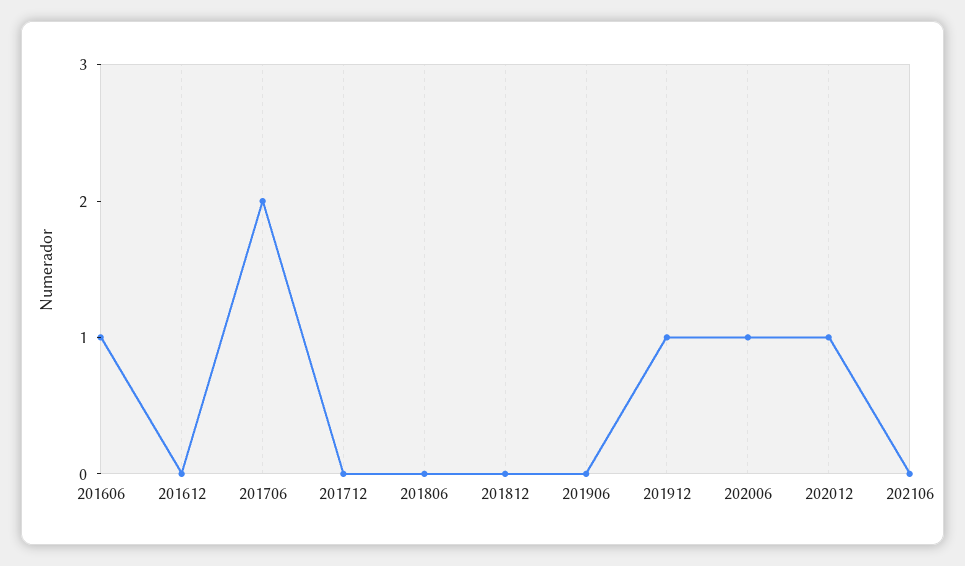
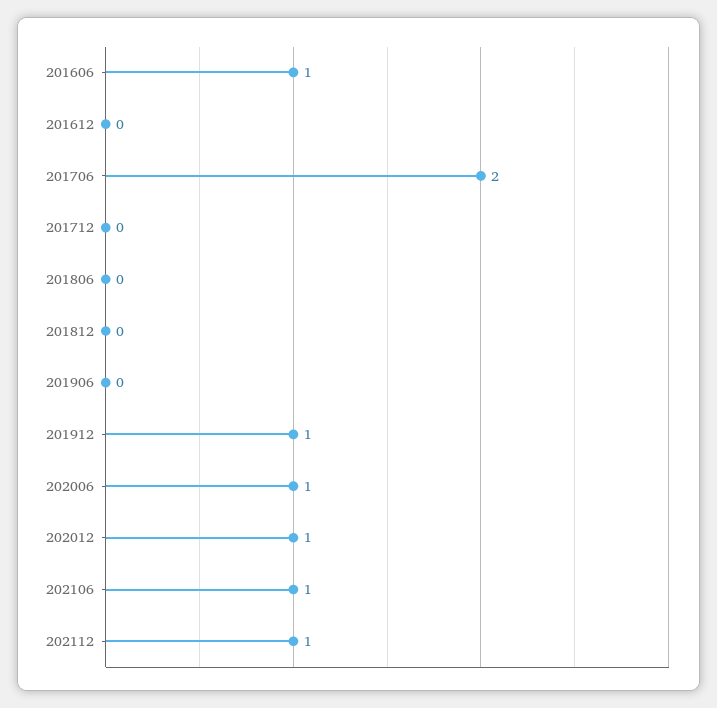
202106: 0 -> 1
202112: none -> 1

